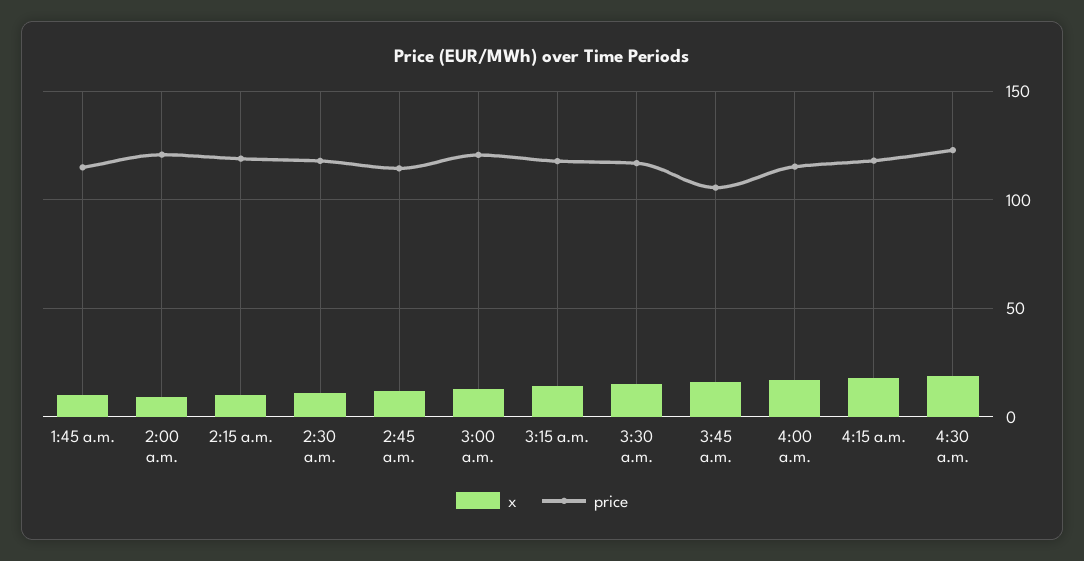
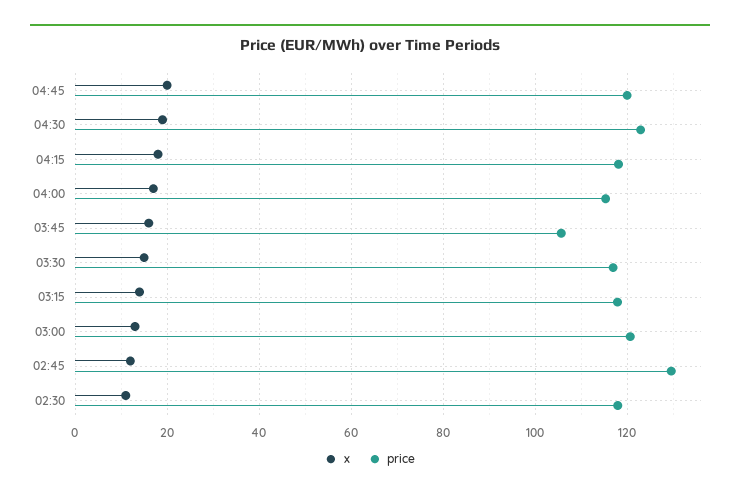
x, 1:45 a.m.: 10 -> none
price, 1:45 a.m.: 115 -> none
x, 2:00 a.m.: 10 -> none
price, 2:00 a.m.: 120 -> none
x, 2:15 a.m.: 10 -> none
price, 2:15 a.m.: 120 -> none
price, 2:45 a.m.: 115 -> 130
x, 04:45: none -> 20
price, 04:45: none -> 120

